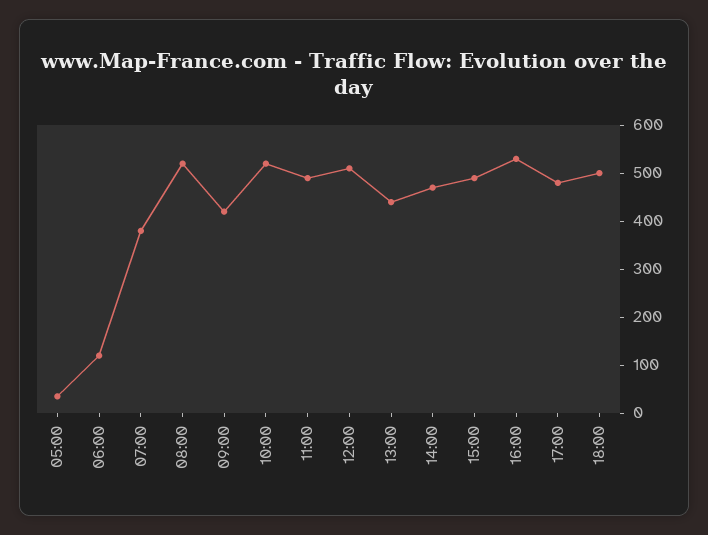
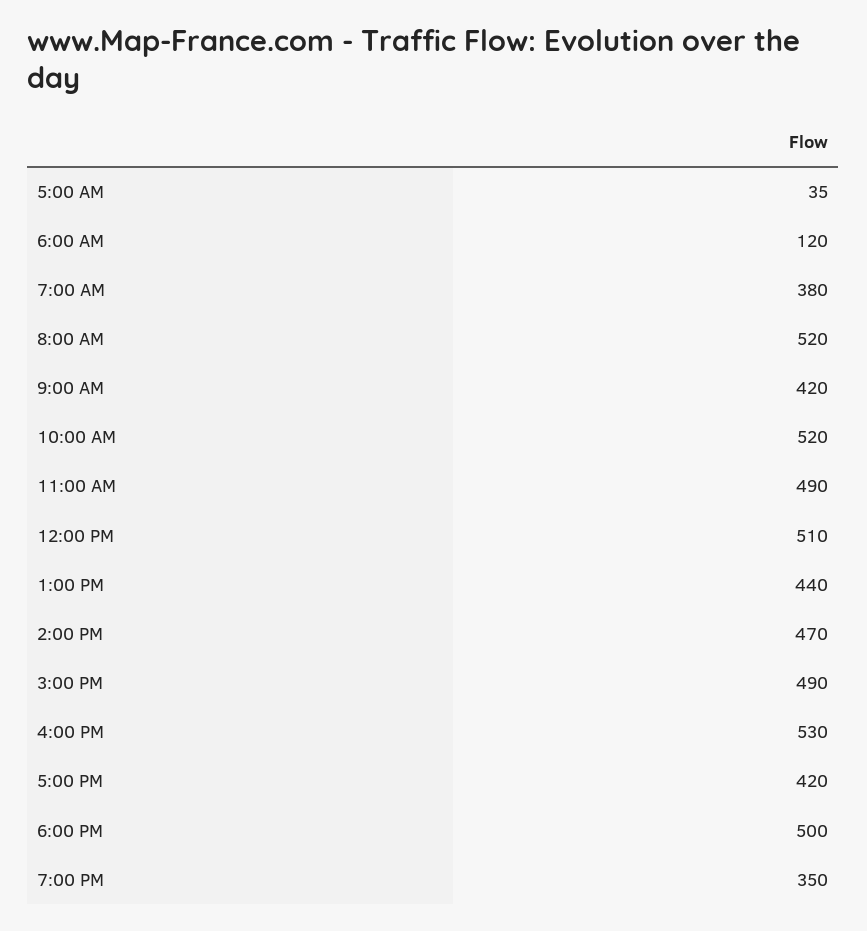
17:00: 480 -> 420
7:00 PM: none -> 350

